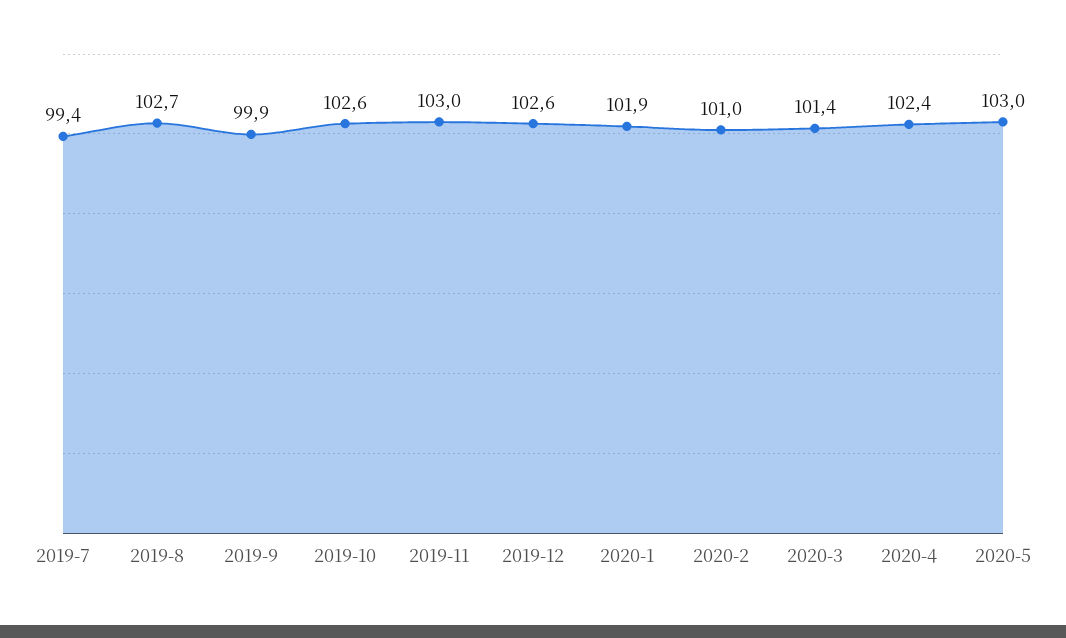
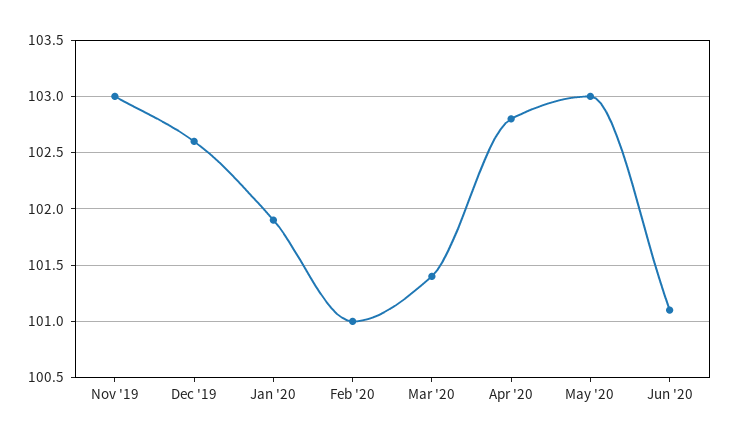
2019-7: 99.4 -> none
2019-8: 102.7 -> none
2019-9: 99.9 -> none
2019-10: 102.6 -> none
2020-4: 102.4 -> 102.8
Jun '20: none -> 101.1

